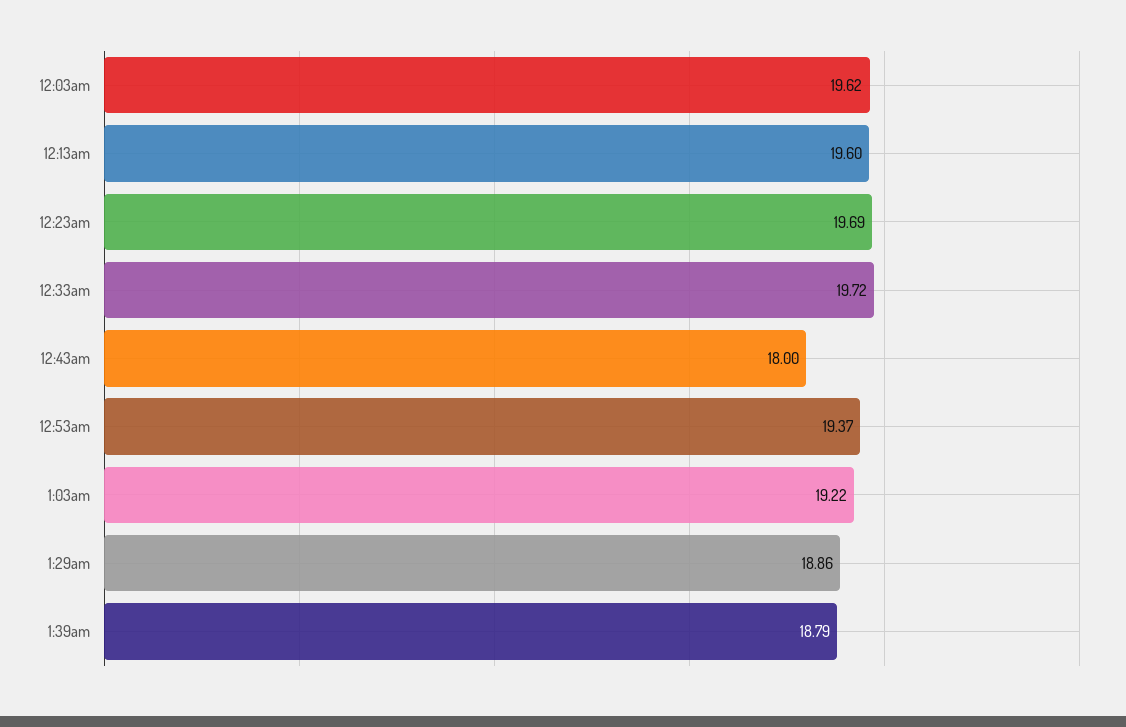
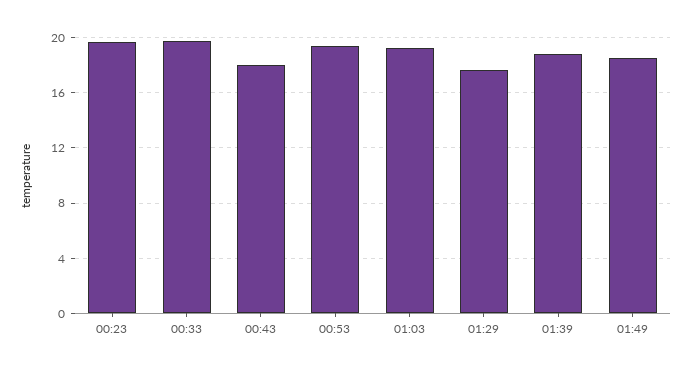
12:03am: 19.62 -> none
12:13am: 19.6 -> none
1:29am: 18.86 -> 17.5
01:49: none -> 18.5

